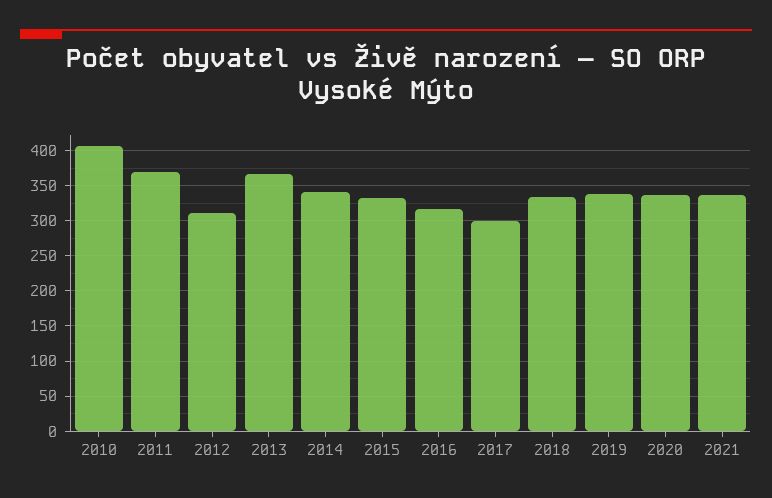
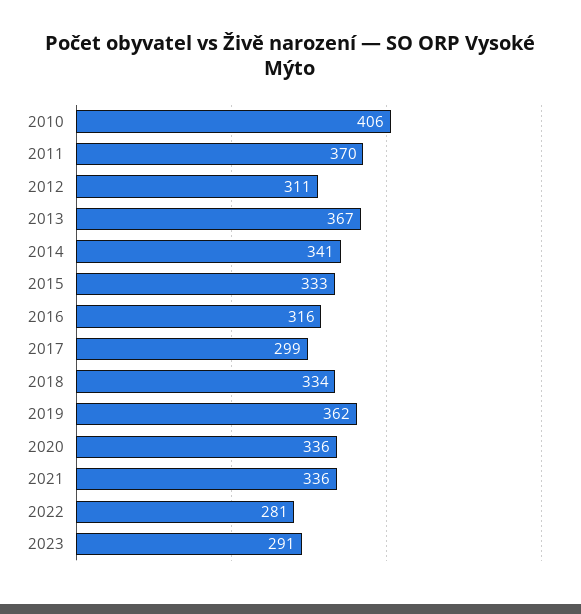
2019: 340 -> 362
2022: none -> 281
2023: none -> 291

